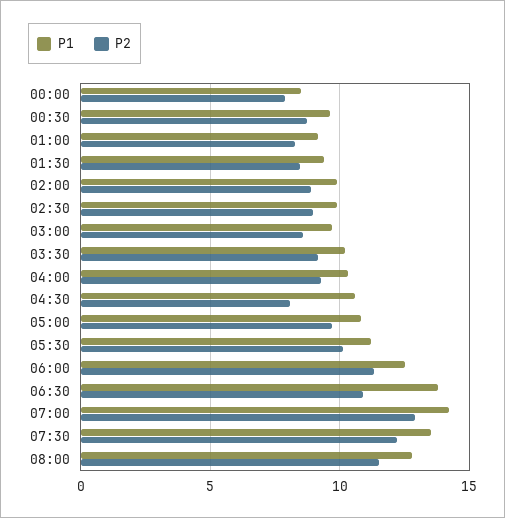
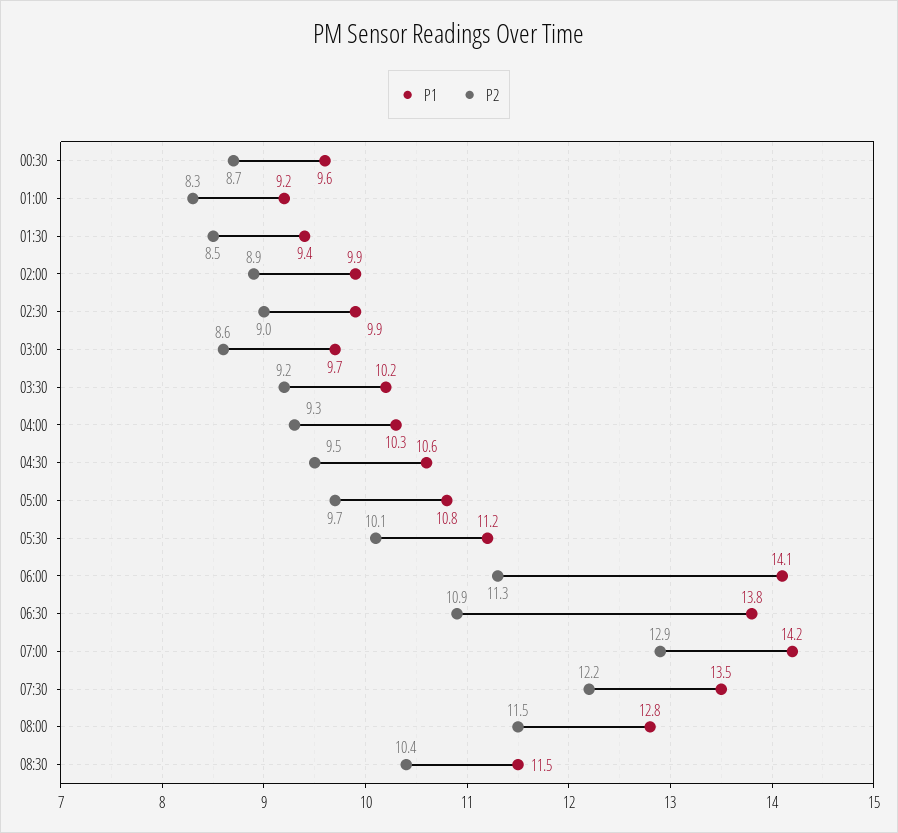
P1, 00:00: 8.5 -> none
P2, 00:00: 8 -> none
P2, 04:30: 8 -> 9.5
P1, 06:00: 12.5 -> 14.1
P1, 08:30: none -> 11.5
P2, 08:30: none -> 10.4

